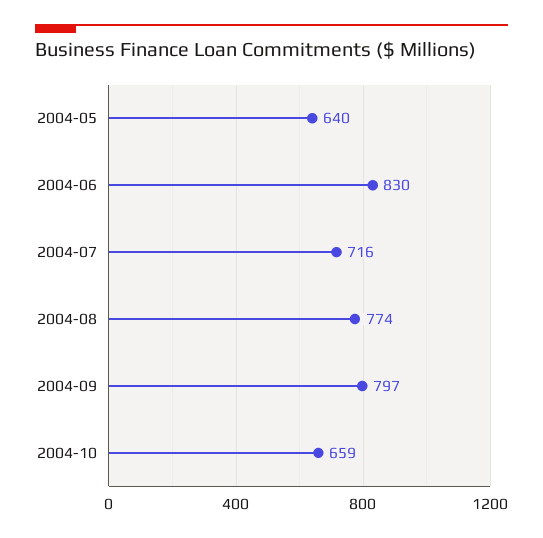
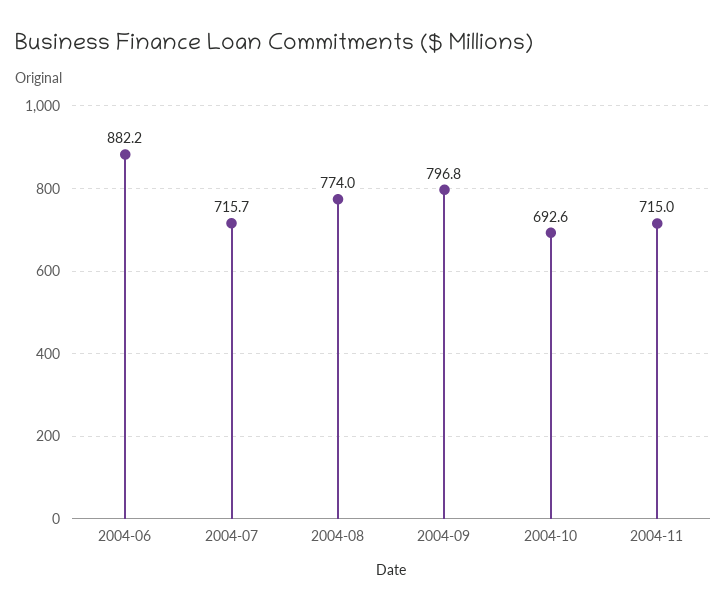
2004-05: 640 -> none
2004-06: 830 -> 882.2
2004-10: 659 -> 692.6
2004-11: none -> 715

